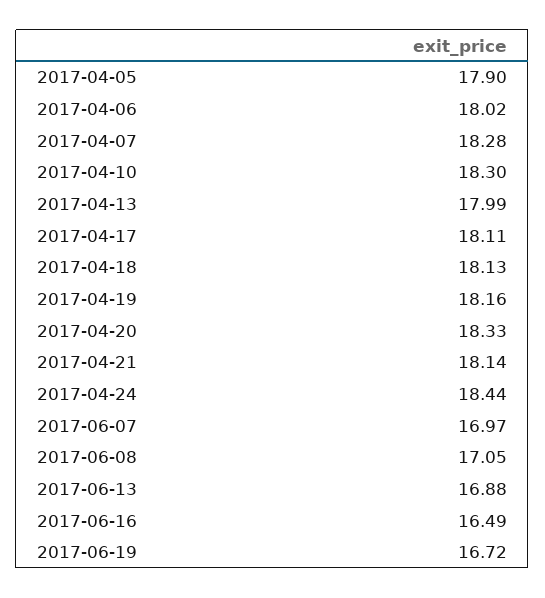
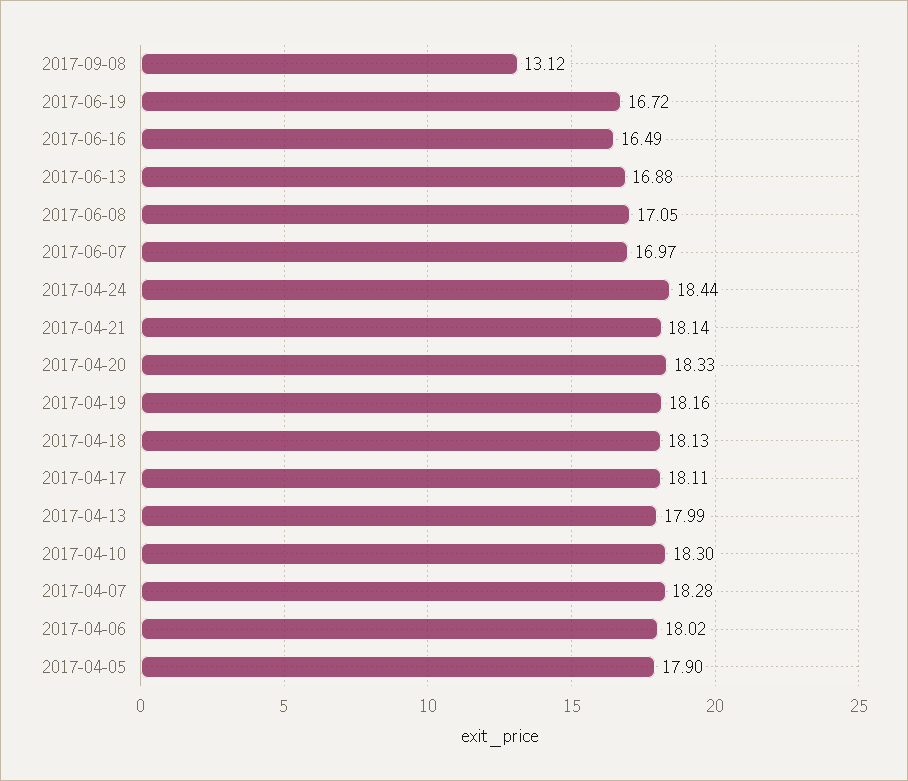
2017-09-08: none -> 13.12

